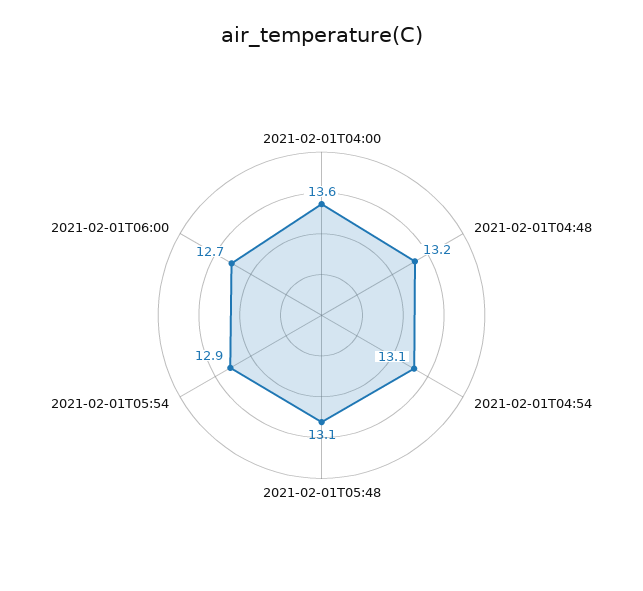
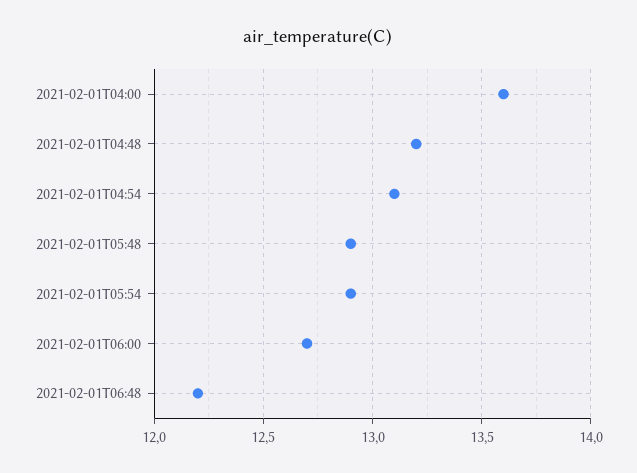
2021-02-01T05:48: 13.1 -> 12.9
2021-02-01T06:48: none -> 12.2

